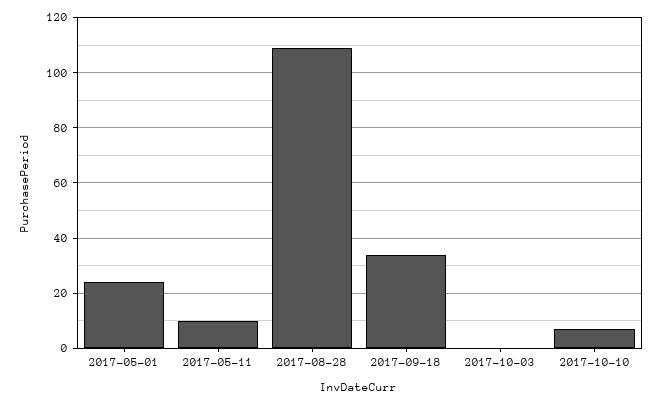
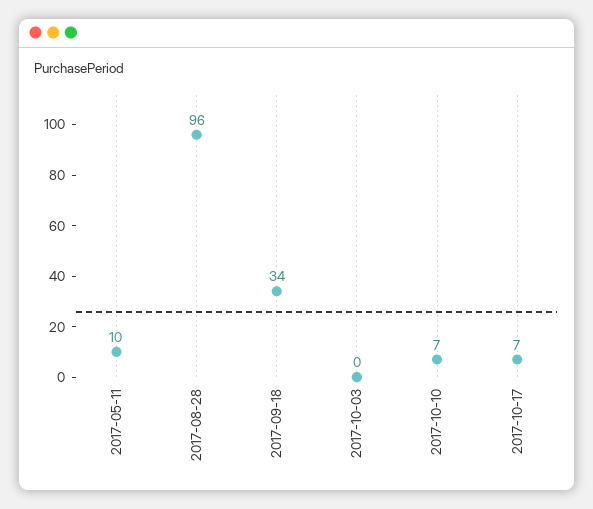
2017-05-01: 25 -> none
2017-08-28: 110 -> 96
2017-10-17: none -> 7

